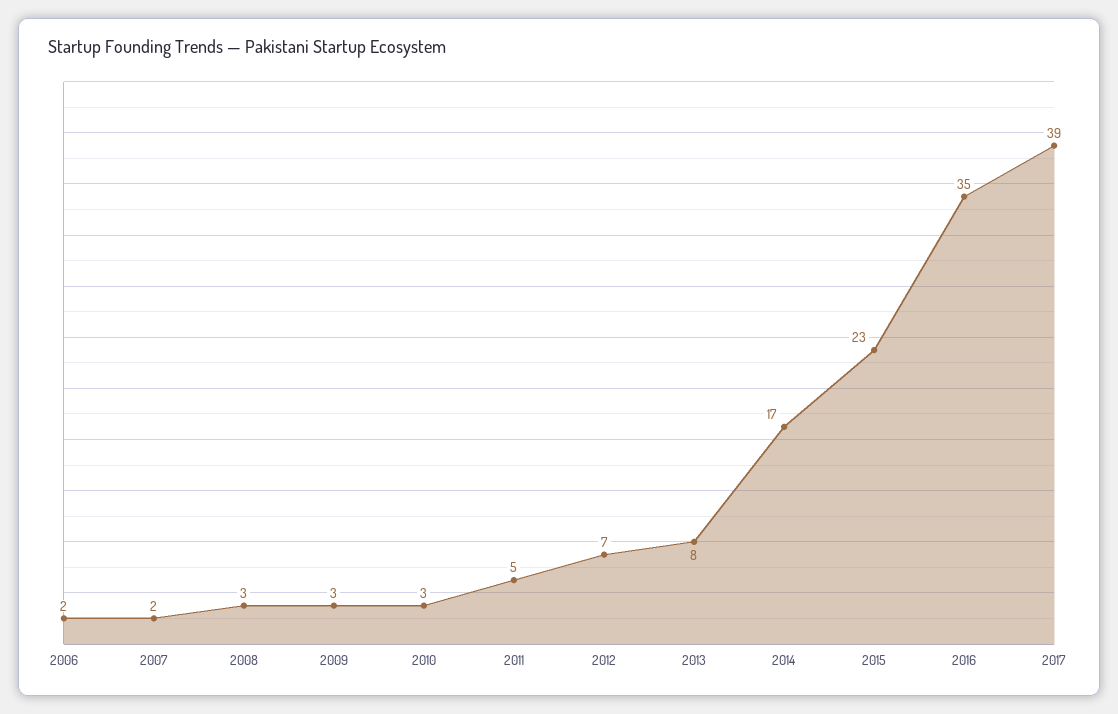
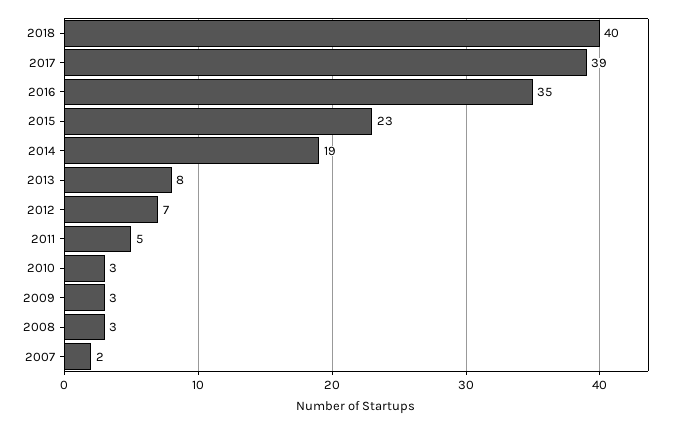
2006: 2 -> none
2014: 17 -> 19
2018: none -> 40

